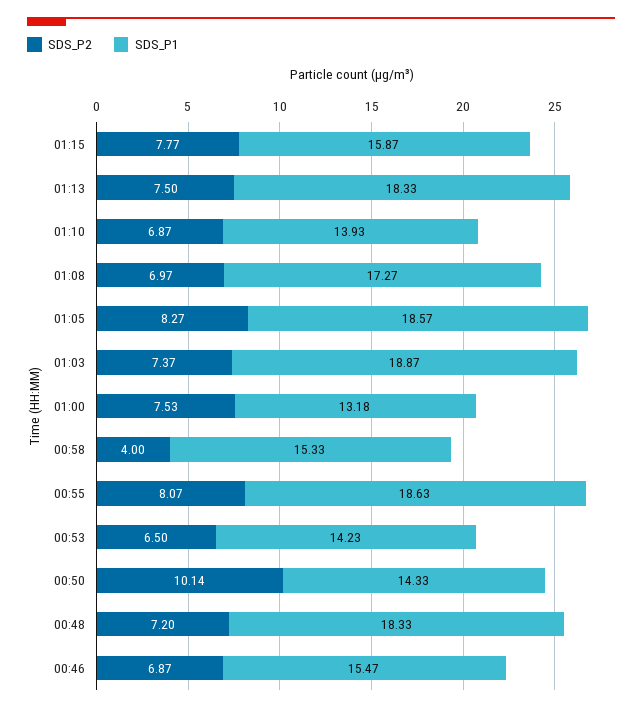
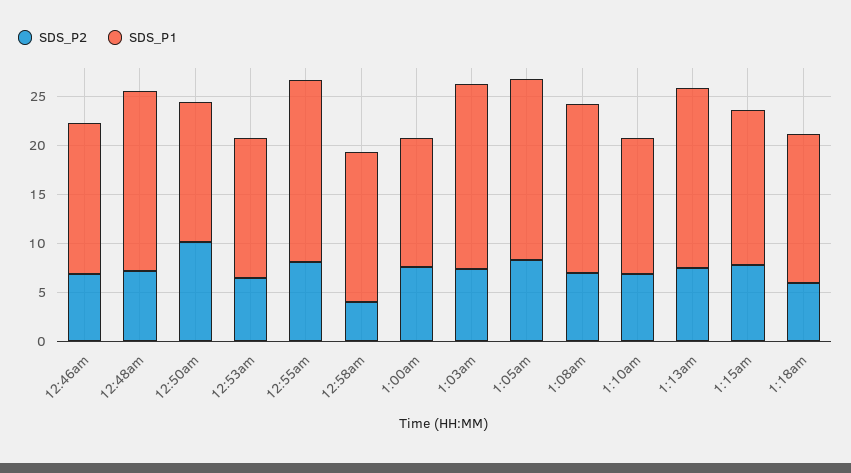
SDS_P2, 1:18am: none -> 6
SDS_P1, 1:18am: none -> 15

